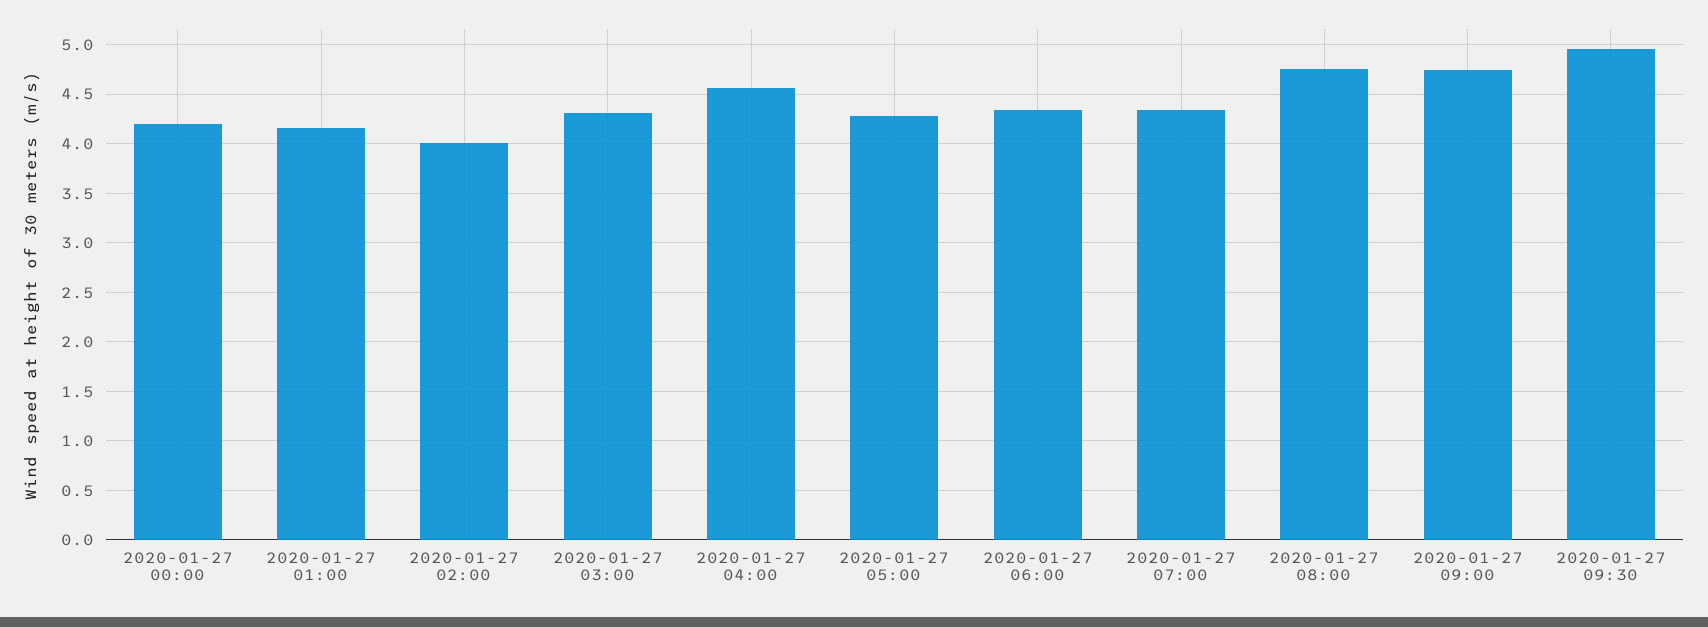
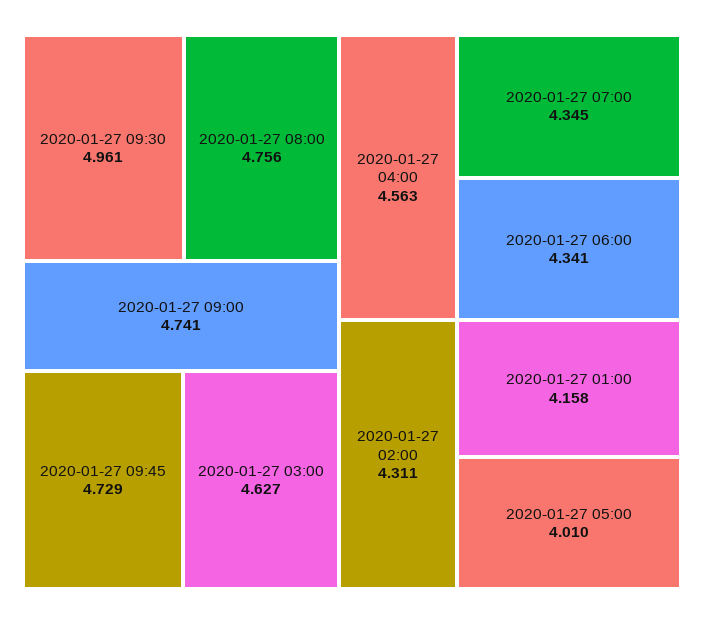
2020-01-27 00:00: 4.2 -> none
2020-01-27 02:00: 4 -> 4.311
2020-01-27 03:00: 4.3 -> 4.627
2020-01-27 05:00: 4.3 -> 4.01
2020-01-27 09:45: none -> 4.729

